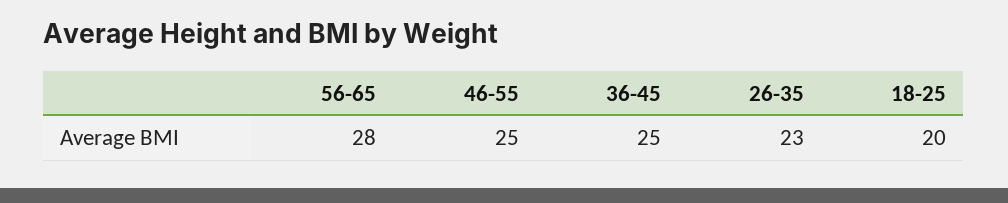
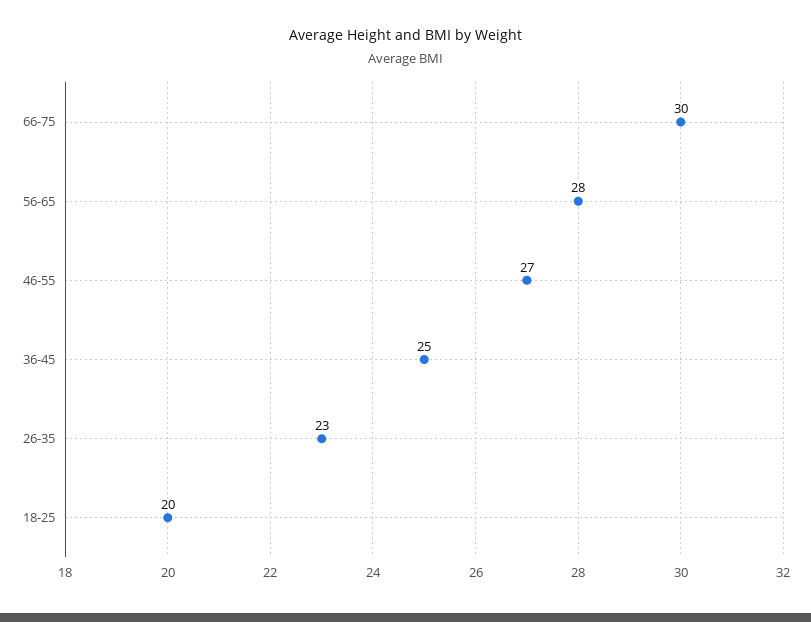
46-55: 25 -> 27
66-75: none -> 30

